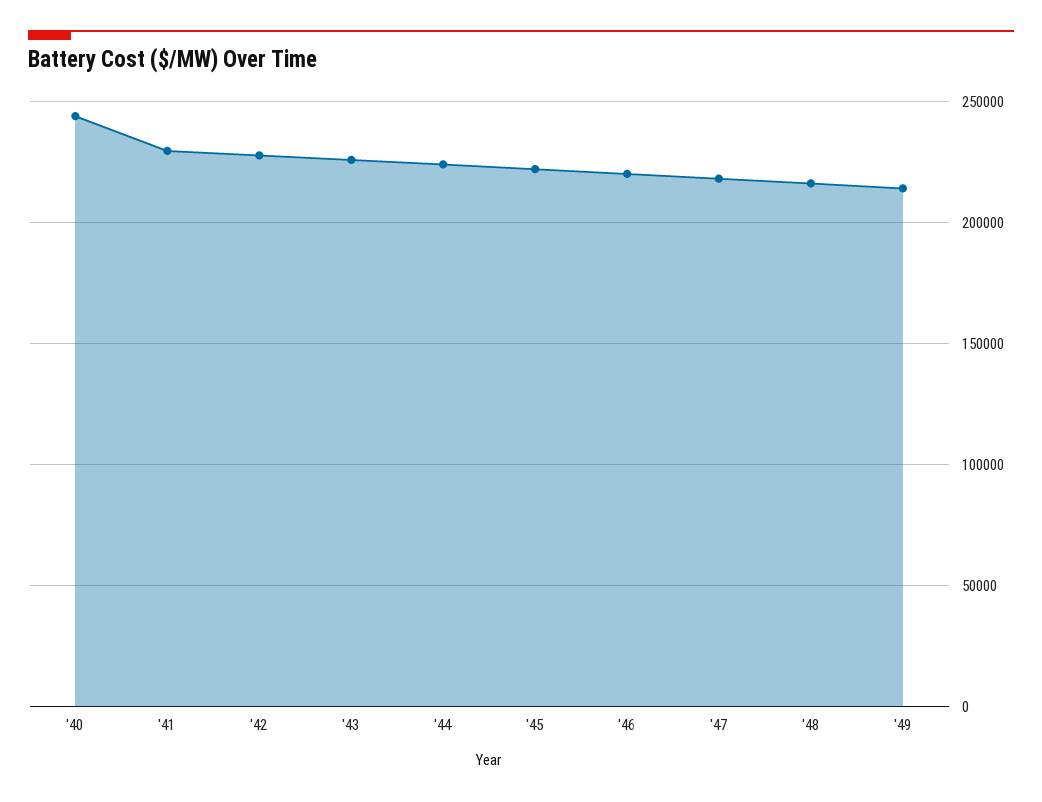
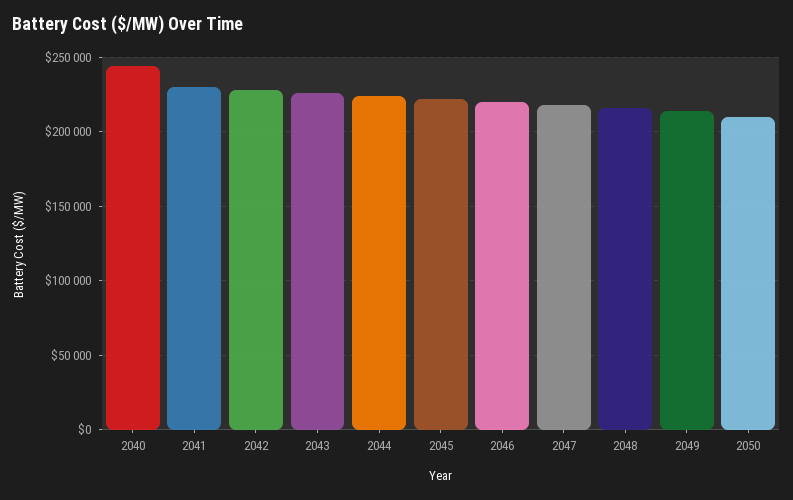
2050: none -> 210000

